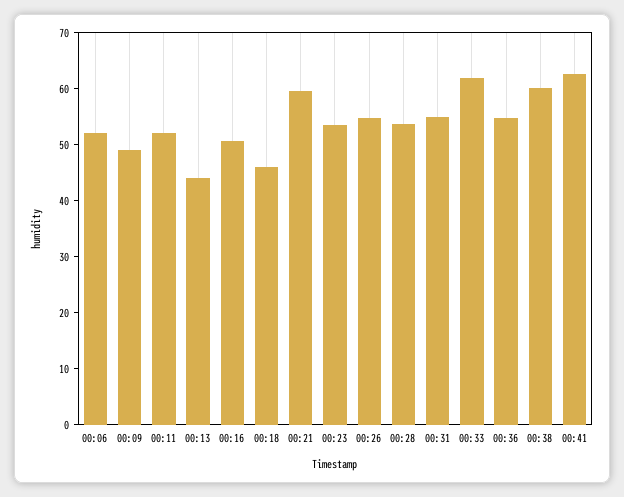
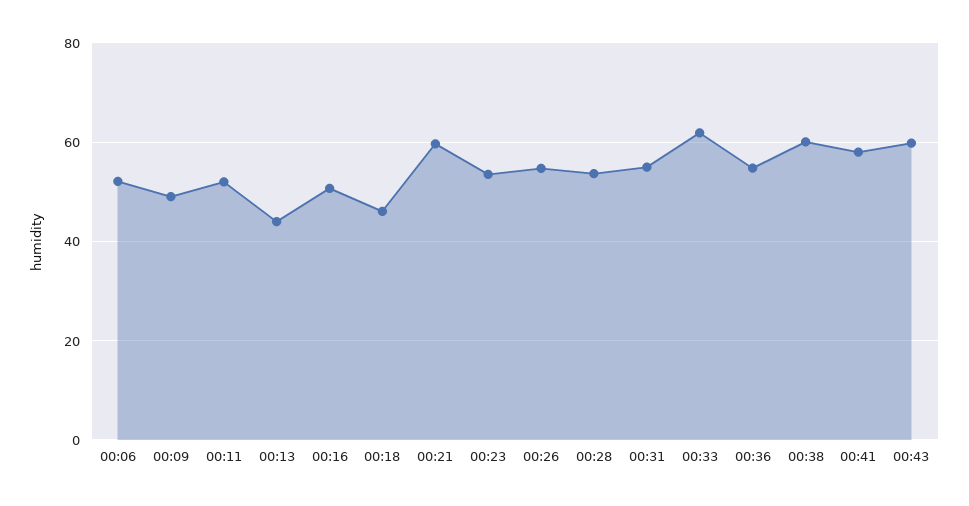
00:41: 62 -> 58
00:43: none -> 60

